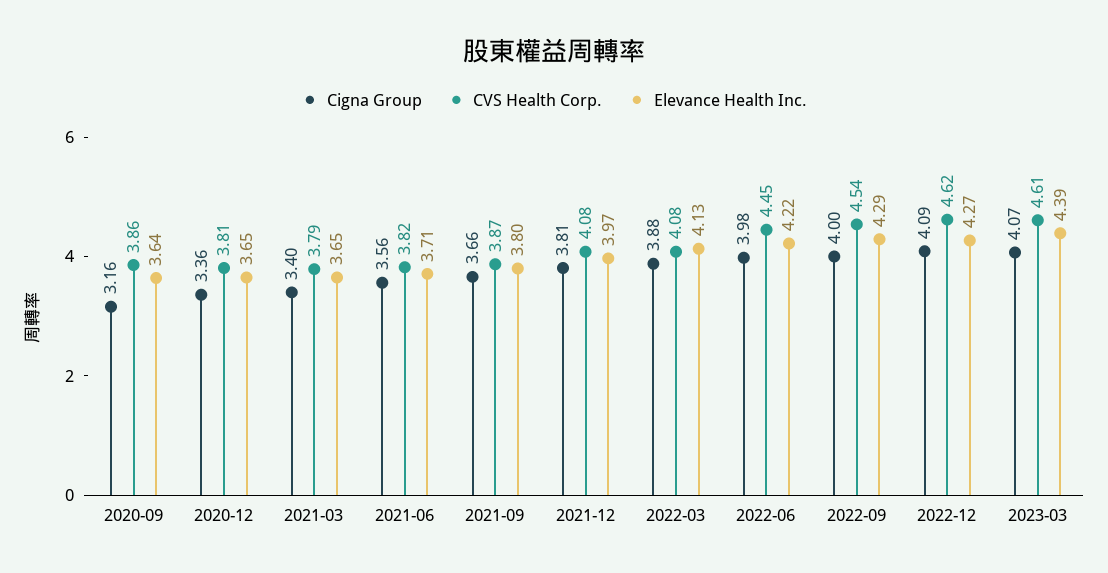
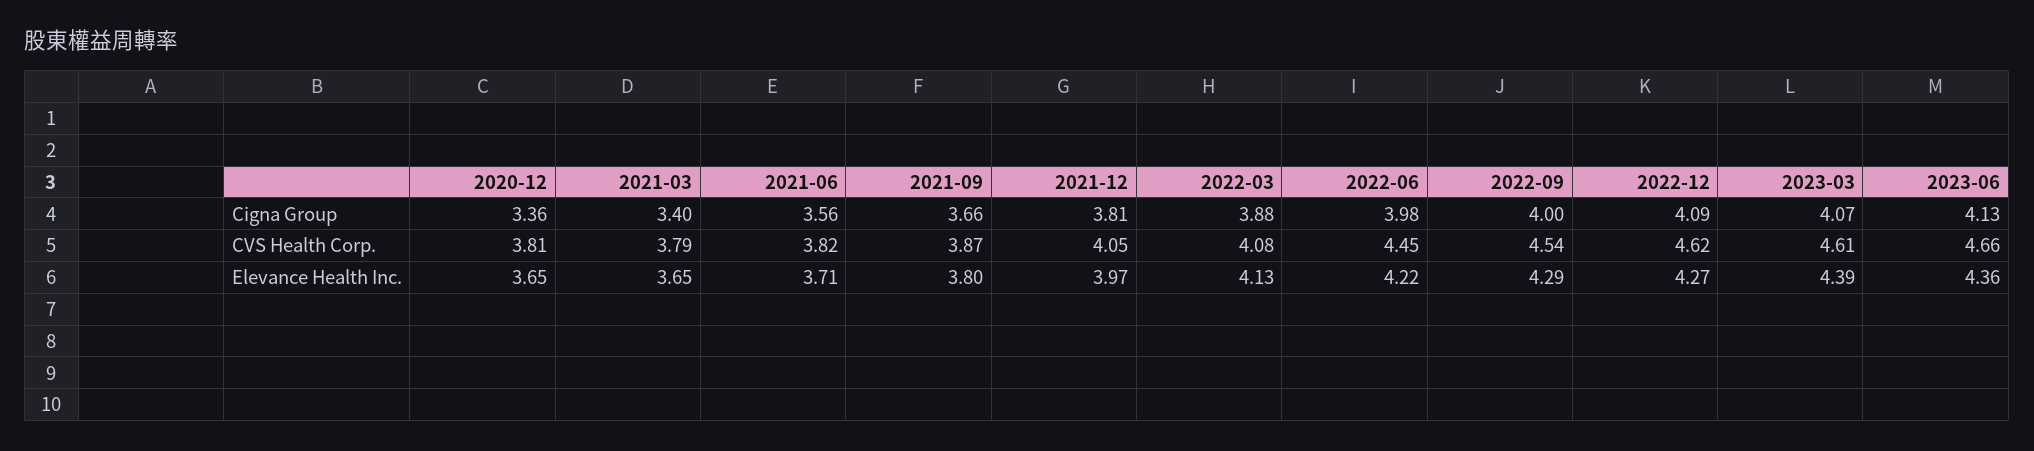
Cigna Group, 2020-09: 3.16 -> none
CVS Health Corp., 2020-09: 3.86 -> none
Elevance Health Inc., 2020-09: 3.64 -> none
CVS Health Corp., 2021-12: 4.08 -> 4.05
Cigna Group, 2023-06: none -> 4.13
CVS Health Corp., 2023-06: none -> 4.66
Elevance Health Inc., 2023-06: none -> 4.36

